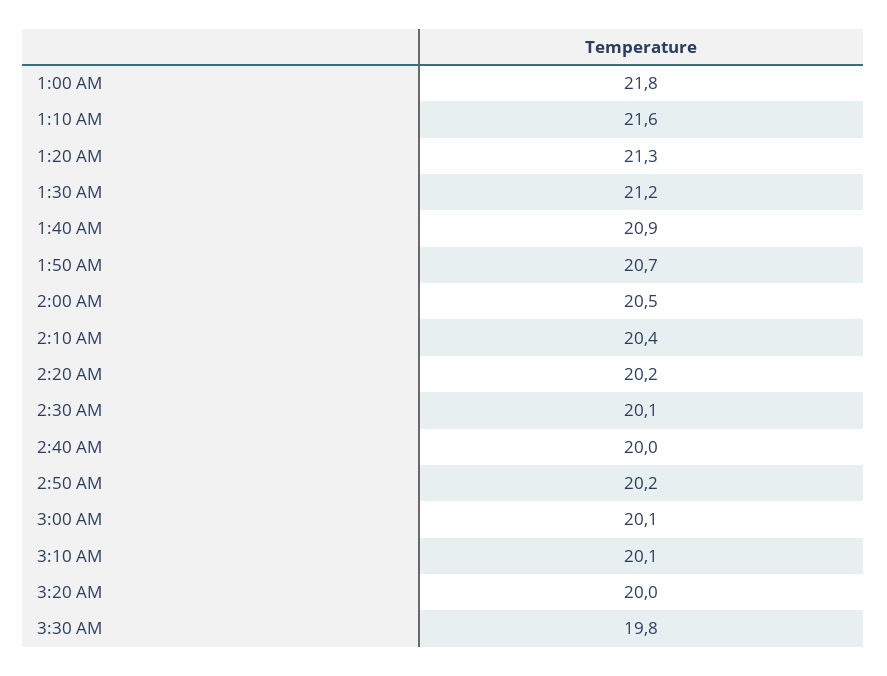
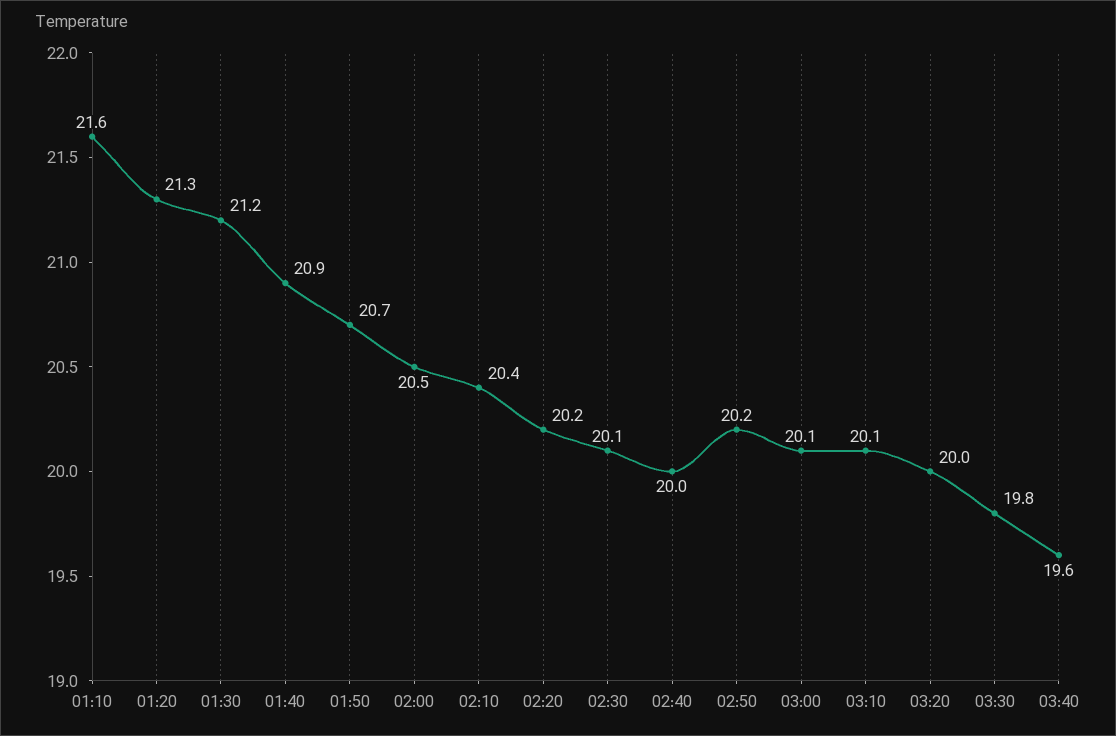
1:00 AM: 21.8 -> none
03:40: none -> 19.6

